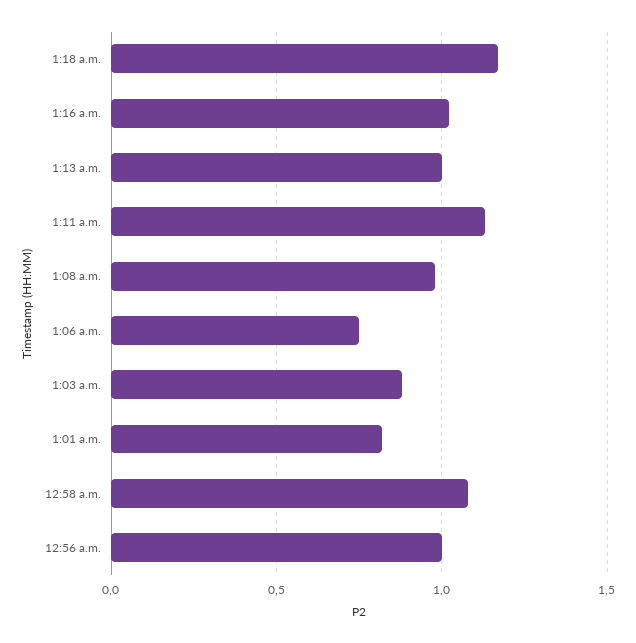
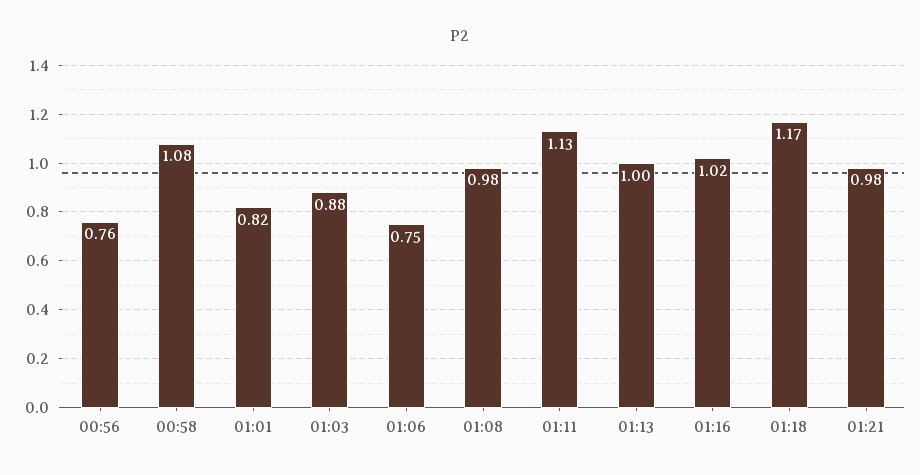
12:56 a.m.: 1 -> 0.76
01:21: none -> 0.98

